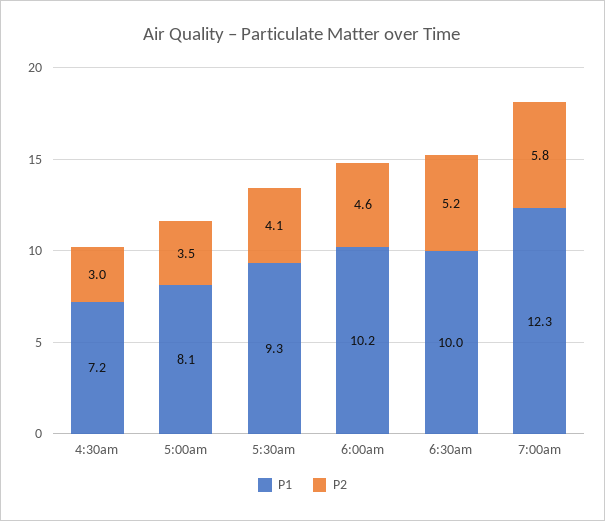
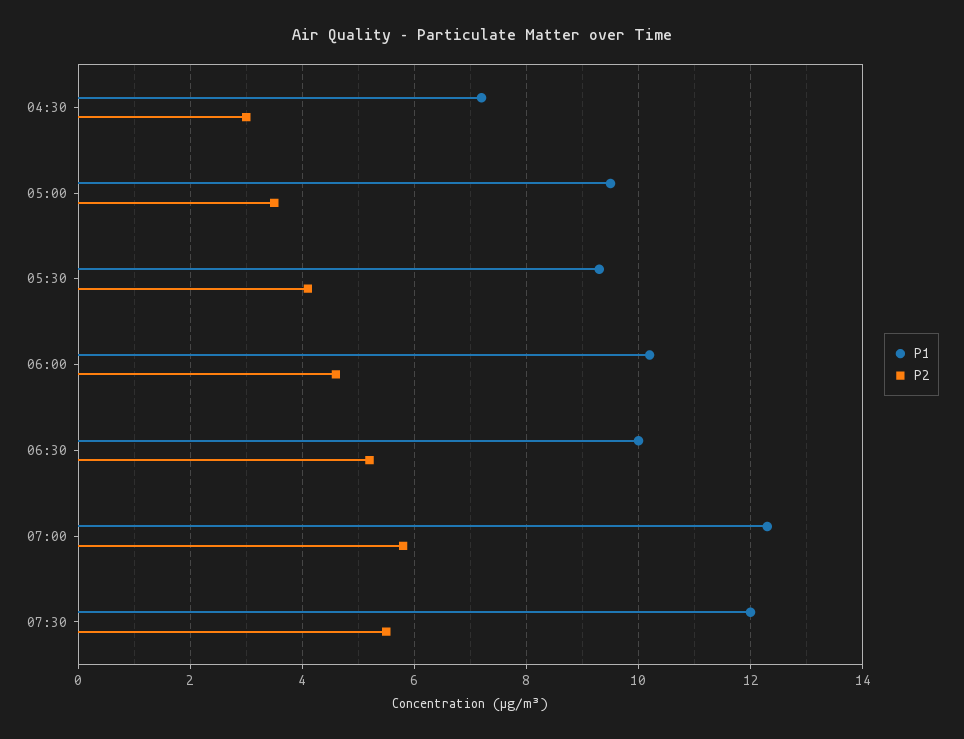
P1, 5:00am: 8.1 -> 9.5
P1, 07:30: none -> 12
P2, 07:30: none -> 5.5

